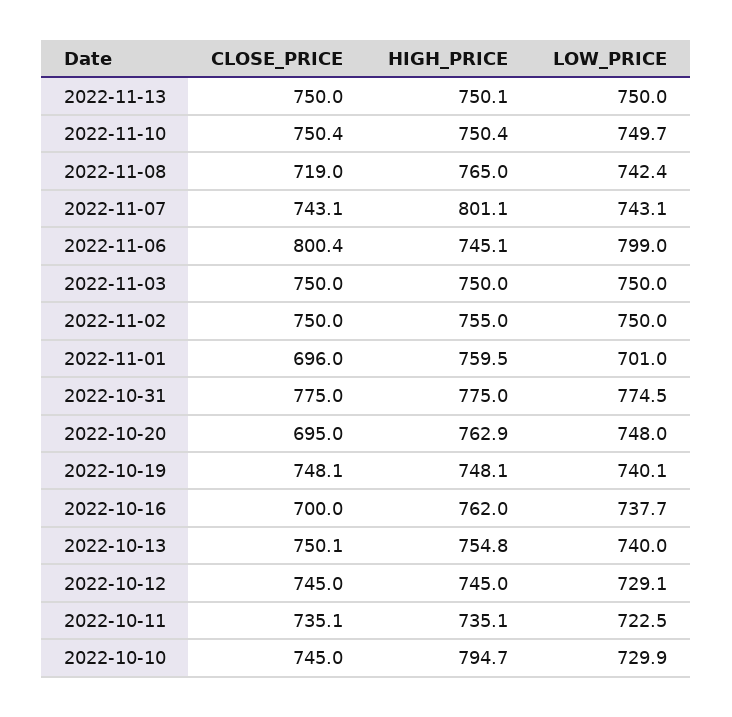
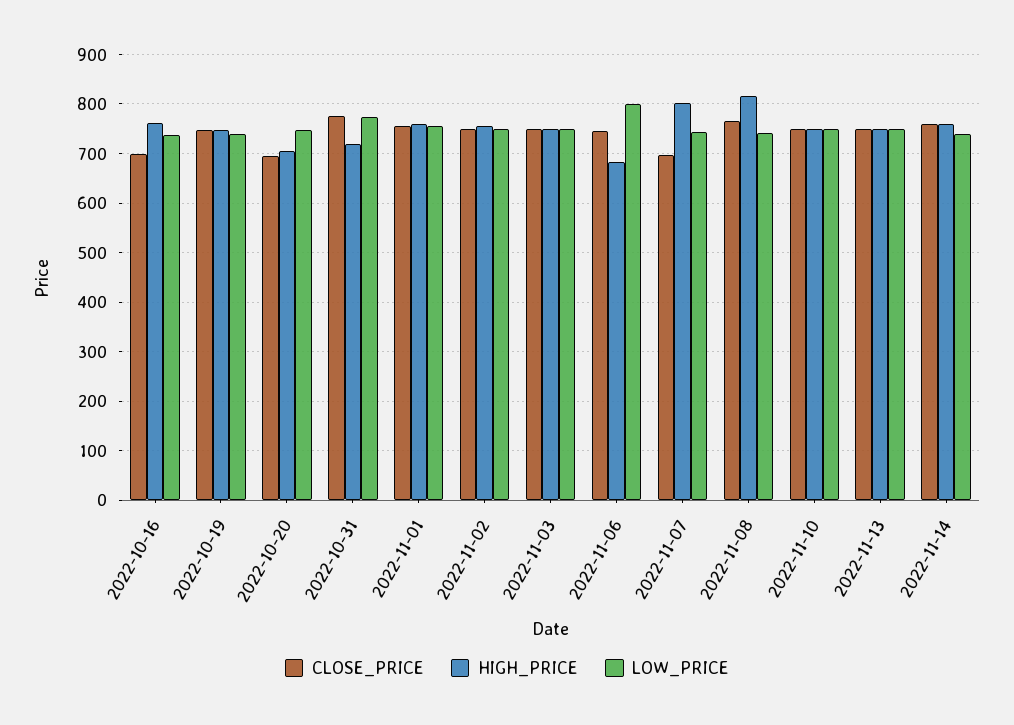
CLOSE_PRICE, 2022-11-08: 719 -> 760
HIGH_PRICE, 2022-11-08: 765 -> 820
CLOSE_PRICE, 2022-11-07: 743.1 -> 700
CLOSE_PRICE, 2022-11-06: 800.4 -> 740
HIGH_PRICE, 2022-11-06: 745.1 -> 680
CLOSE_PRICE, 2022-11-01: 696 -> 760
LOW_PRICE, 2022-11-01: 701 -> 760
HIGH_PRICE, 2022-10-31: 775 -> 720
HIGH_PRICE, 2022-10-20: 762.9 -> 700
CLOSE_PRICE, 2022-10-13: 750.1 -> none
HIGH_PRICE, 2022-10-13: 754.8 -> none
LOW_PRICE, 2022-10-13: 740 -> none
CLOSE_PRICE, 2022-10-12: 745 -> none
HIGH_PRICE, 2022-10-12: 745 -> none
LOW_PRICE, 2022-10-12: 729.1 -> none
CLOSE_PRICE, 2022-10-11: 735.1 -> none
HIGH_PRICE, 2022-10-11: 735.1 -> none
LOW_PRICE, 2022-10-11: 722.5 -> none
CLOSE_PRICE, 2022-10-10: 745 -> none
HIGH_PRICE, 2022-10-10: 794.7 -> none
LOW_PRICE, 2022-10-10: 729.9 -> none
CLOSE_PRICE, 2022-11-14: none -> 760
HIGH_PRICE, 2022-11-14: none -> 760
LOW_PRICE, 2022-11-14: none -> 740

